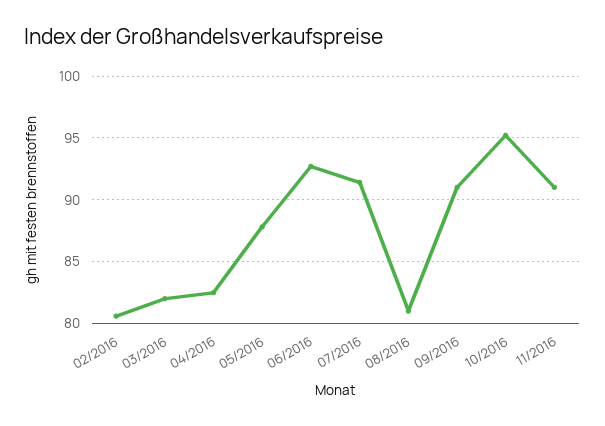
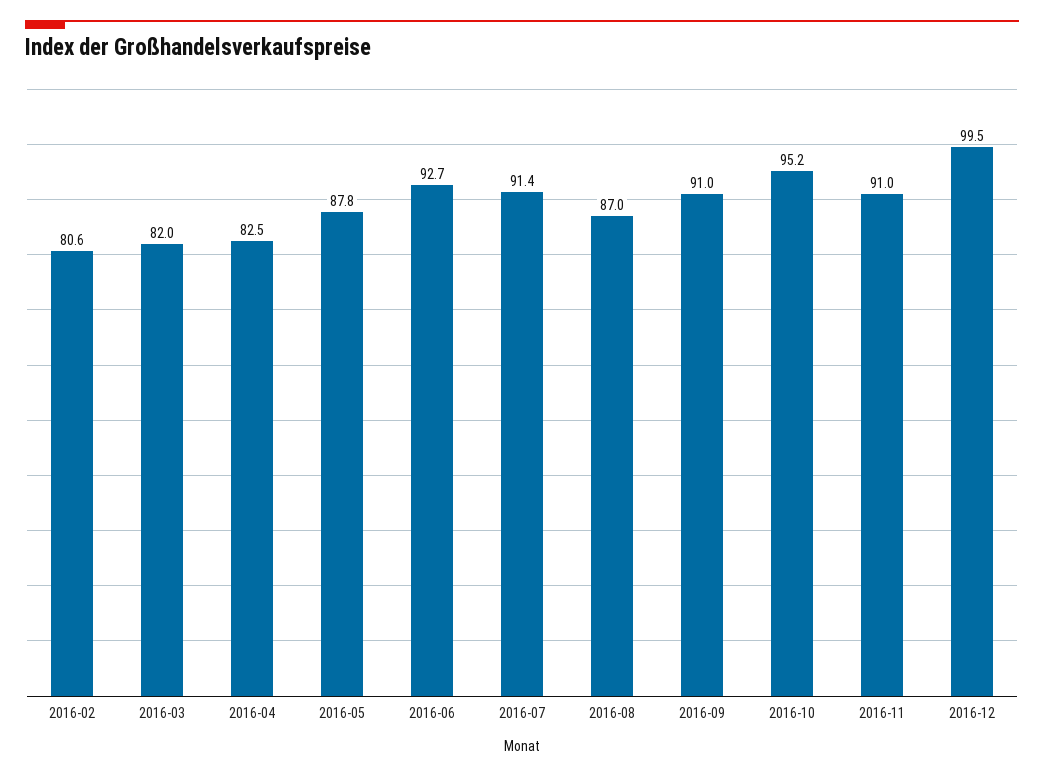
08/2016: 81 -> 87
2016-12: none -> 99.5

